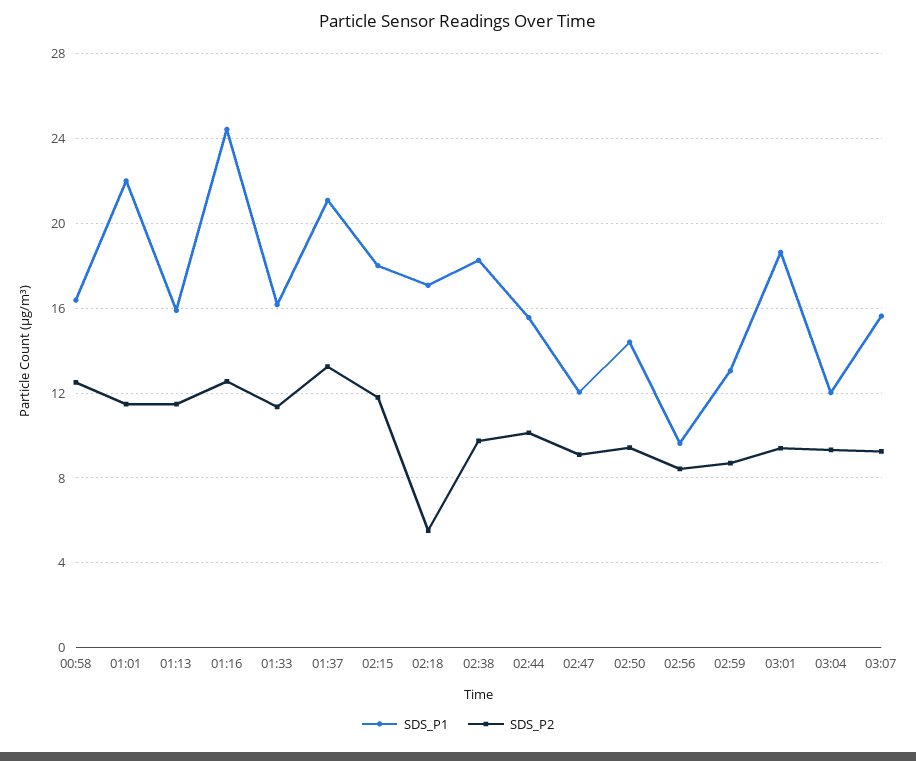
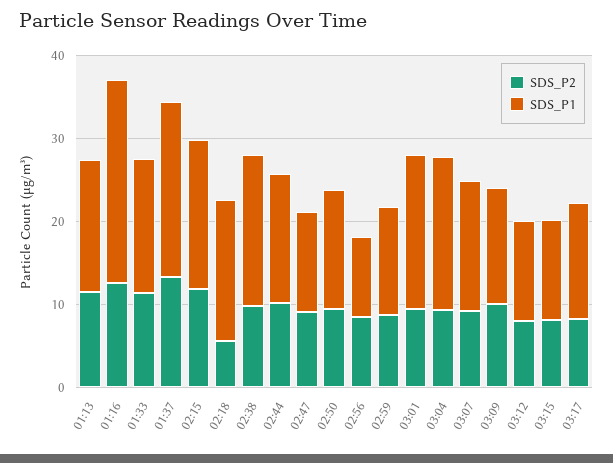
SDS_P1, 00:58: 16.5 -> none
SDS_P2, 00:58: 12.5 -> none
SDS_P1, 01:01: 22 -> none
SDS_P2, 01:01: 11.5 -> none
SDS_P1, 03:04: 12 -> 18
SDS_P2, 03:09: none -> 10
SDS_P1, 03:09: none -> 14
SDS_P2, 03:12: none -> 8
SDS_P1, 03:12: none -> 12
SDS_P2, 03:15: none -> 8
SDS_P1, 03:15: none -> 12
SDS_P2, 03:17: none -> 8
SDS_P1, 03:17: none -> 14

